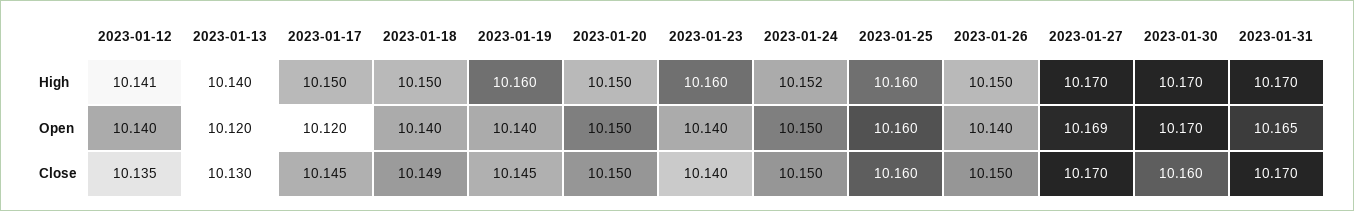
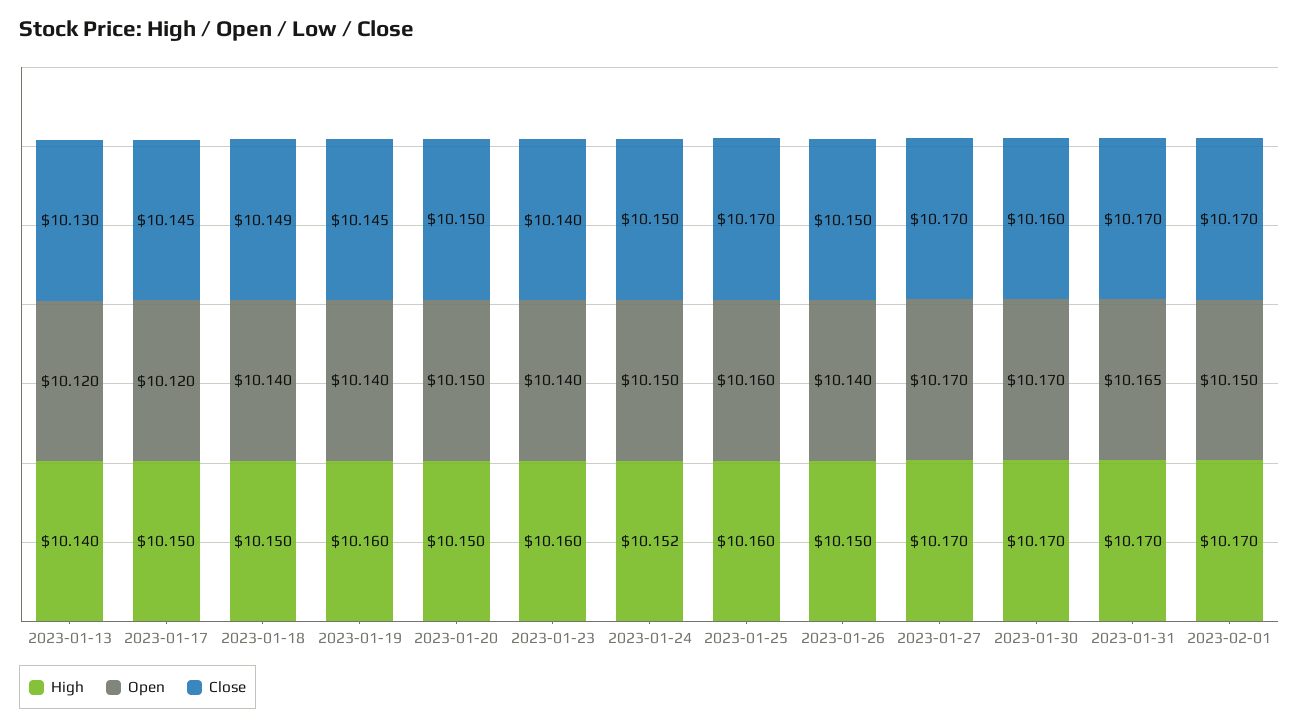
High, 2023-01-12: 10.141 -> none
Open, 2023-01-12: 10.14 -> none
Open, 2023-01-27: 10.169 -> 10.17
Close, 2023-01-12: 10.135 -> none
Close, 2023-01-25: 10.16 -> 10.17
High, 2023-02-01: none -> 10.17
Open, 2023-02-01: none -> 10.15
Close, 2023-02-01: none -> 10.17

